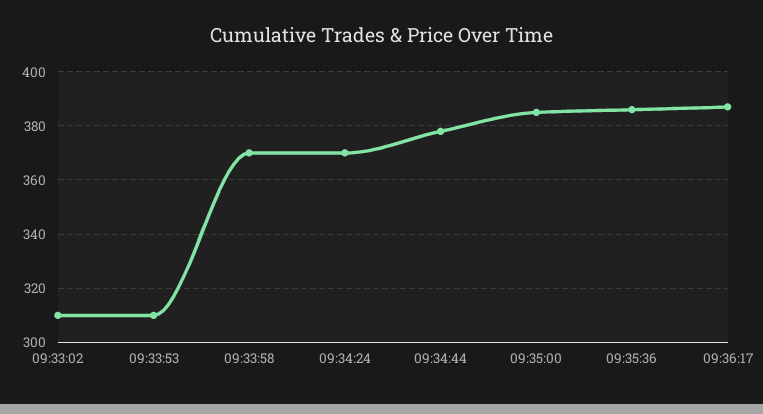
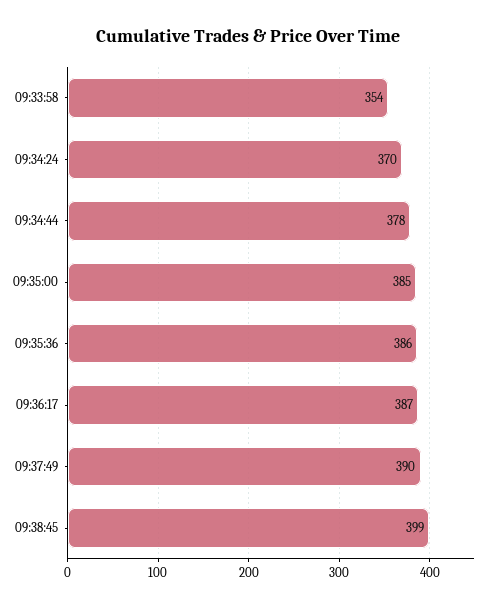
09:33:02: 310 -> none
09:33:53: 310 -> none
09:33:58: 370 -> 354
09:37:49: none -> 390
09:38:45: none -> 399

